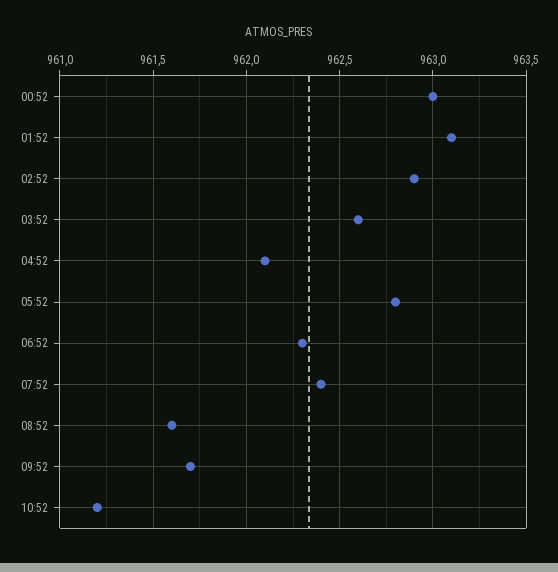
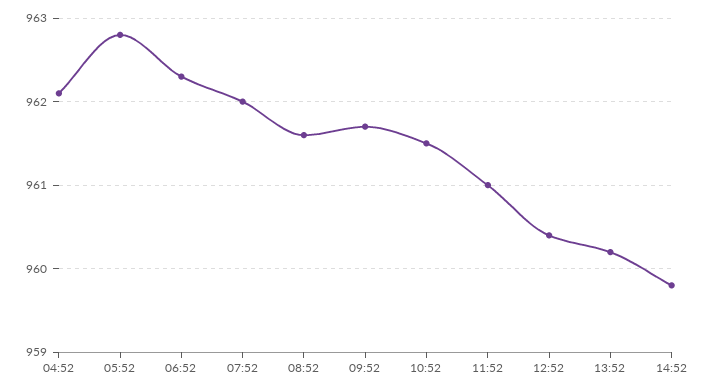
00:52: 963 -> none
01:52: 963.1 -> none
02:52: 962.9 -> none
03:52: 962.6 -> none
07:52: 962.4 -> 962
10:52: 961.2 -> 961.5
11:52: none -> 961
12:52: none -> 960.4
13:52: none -> 960.2
14:52: none -> 959.8

